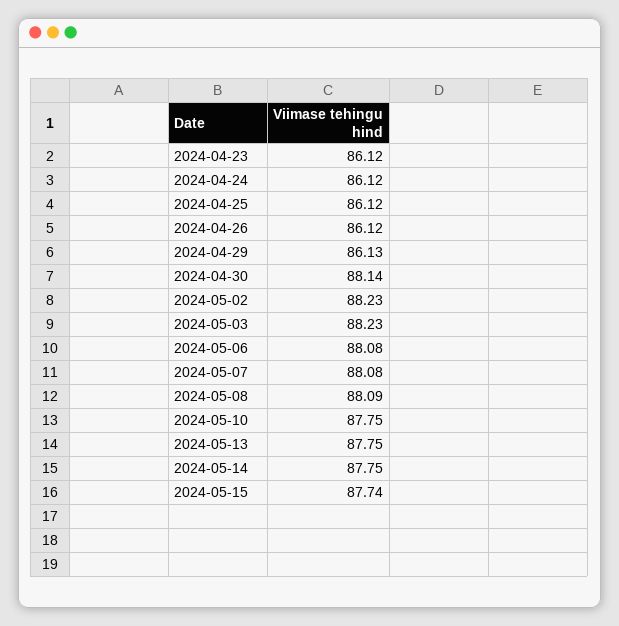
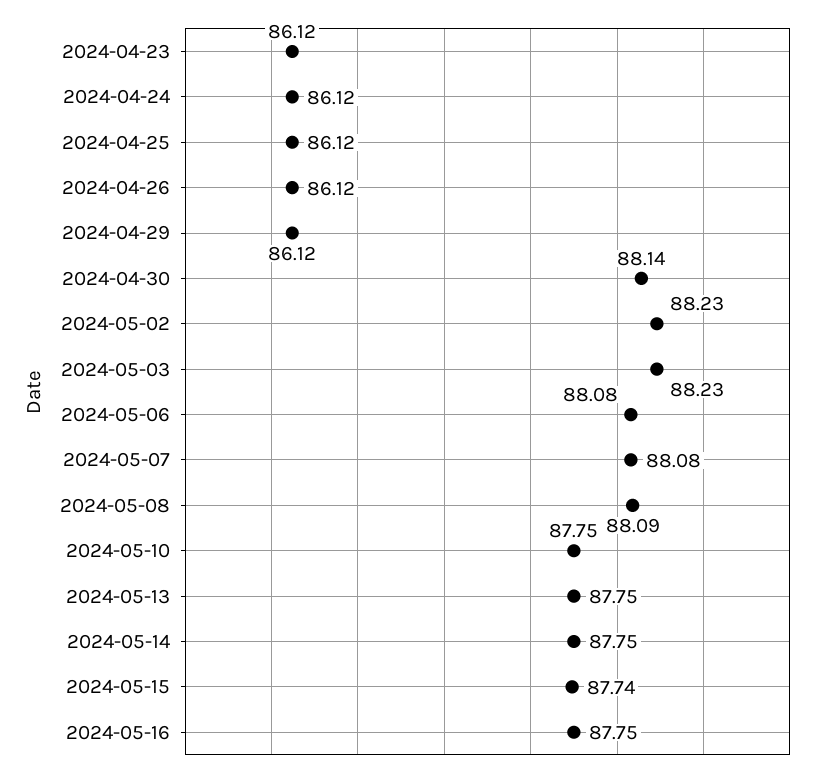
2024-04-29: 86.13 -> 86.12
2024-05-16: none -> 87.75

